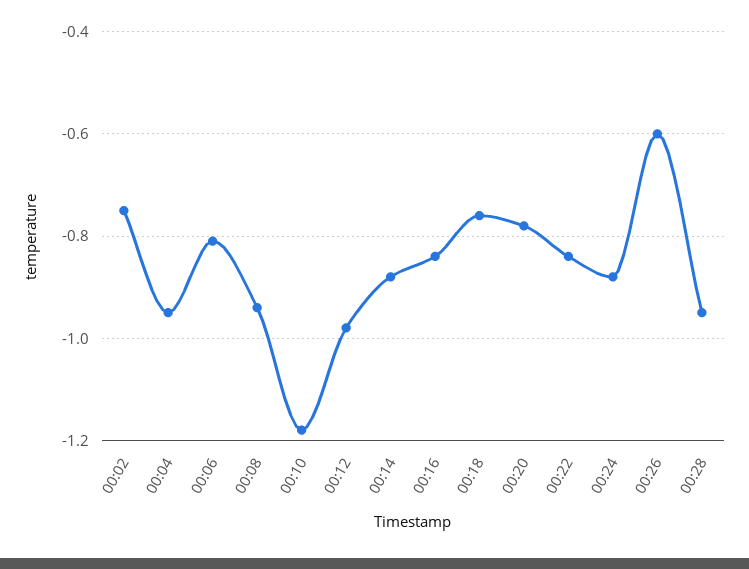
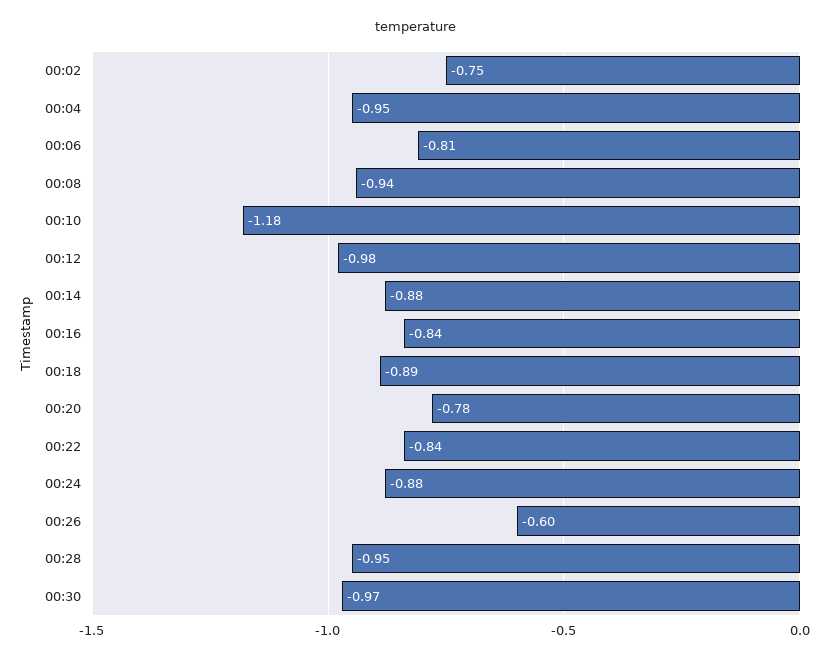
00:18: -0.75 -> -0.89
00:30: none -> -0.97

